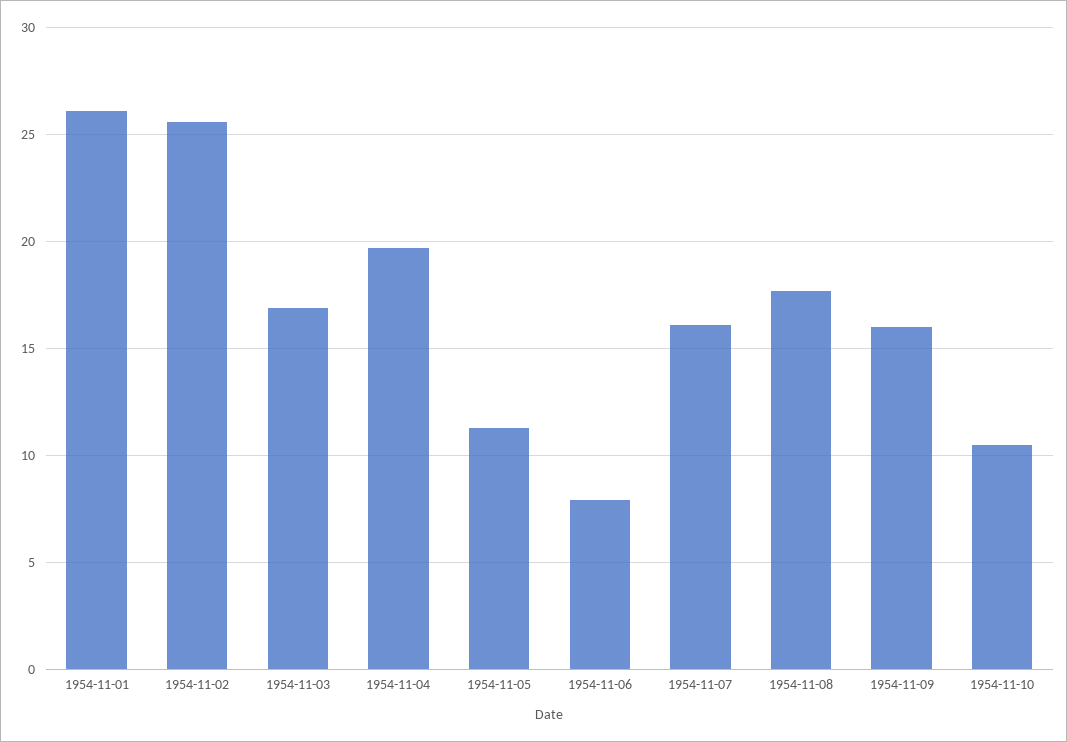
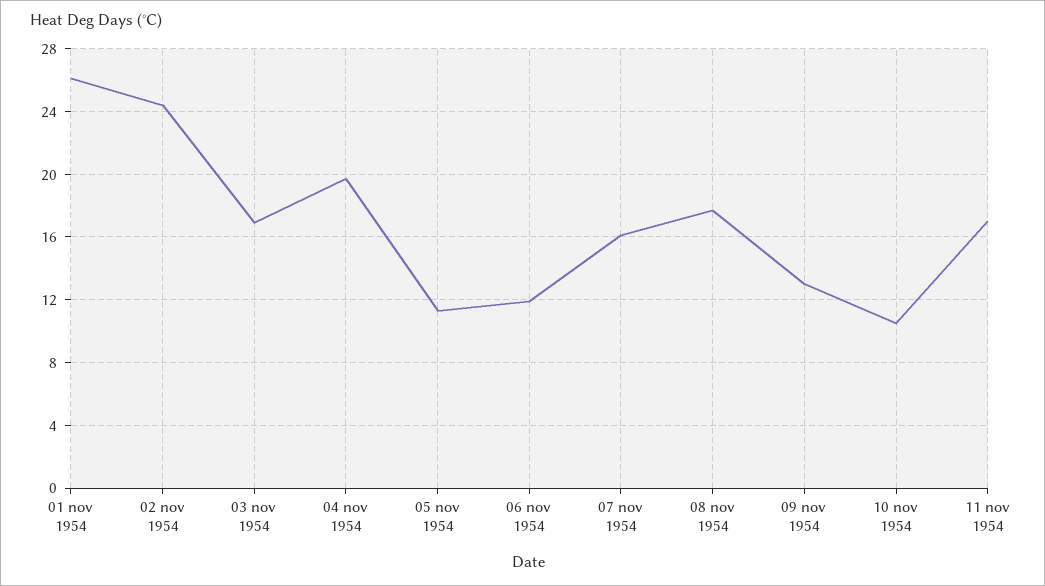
1954-11-02: 25.5 -> 24.5
1954-11-06: 8 -> 12
1954-11-09: 16 -> 13
11 nov 1954: none -> 17

